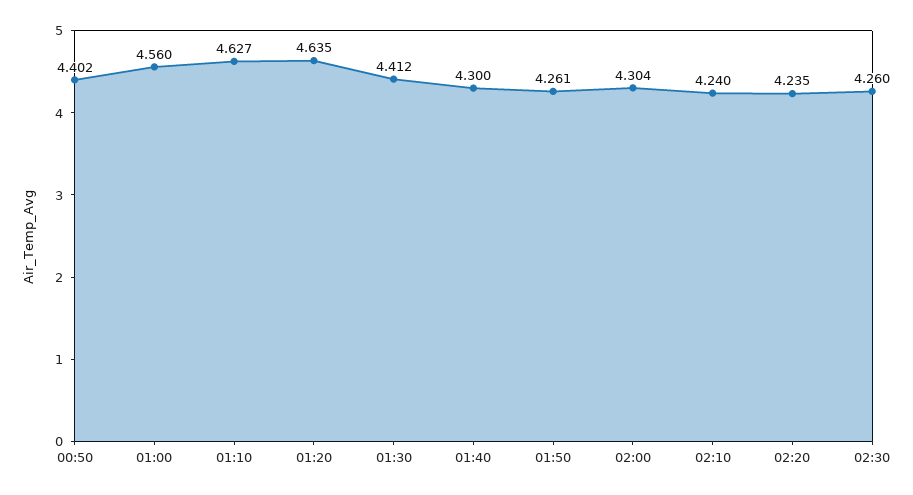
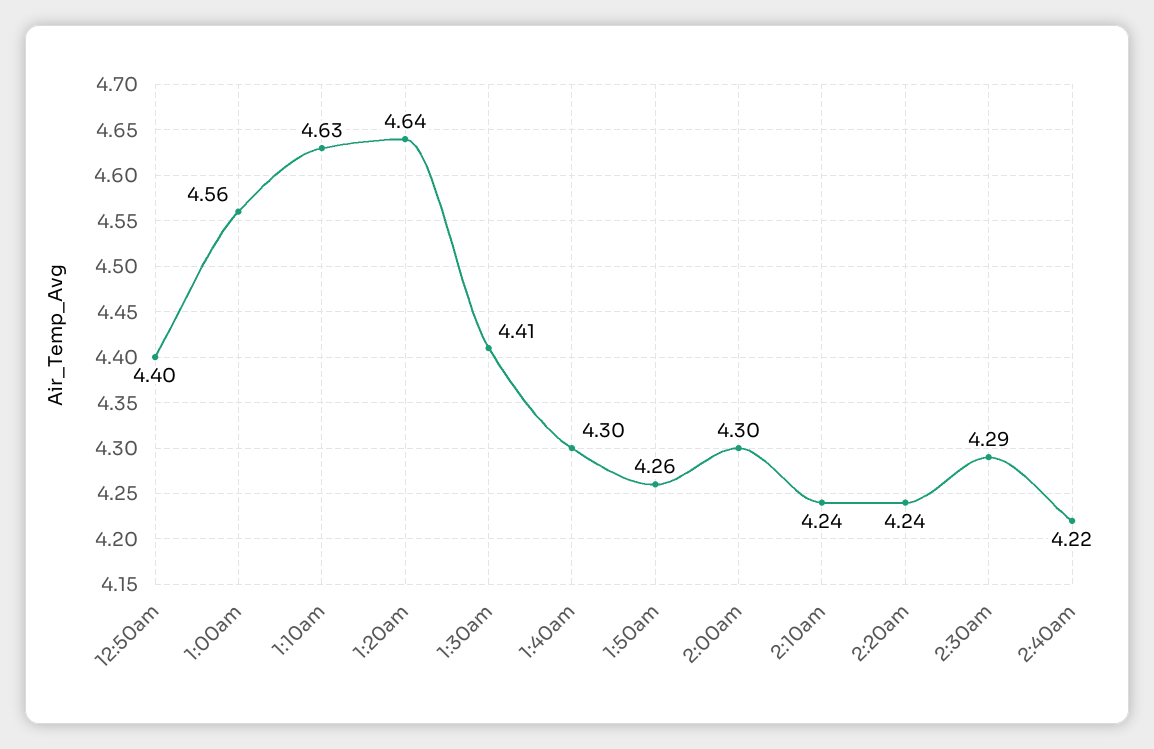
02:30: 4.26 -> 4.29
2:40am: none -> 4.22

